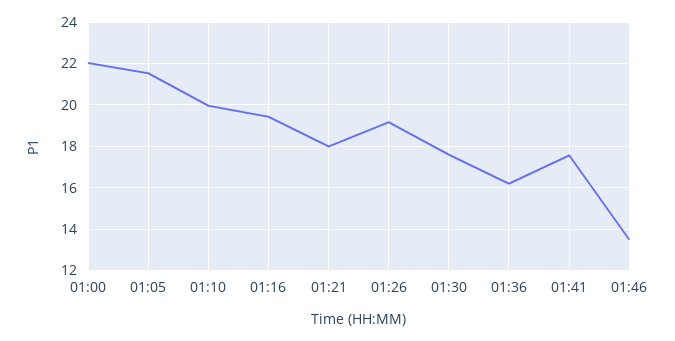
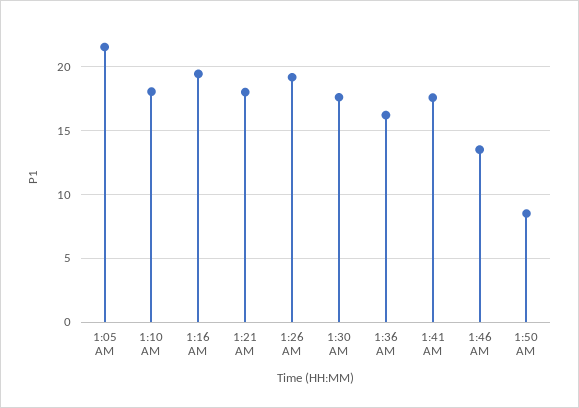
01:00: 22 -> none
01:10: 20 -> 18
1:50 AM: none -> 8.5

